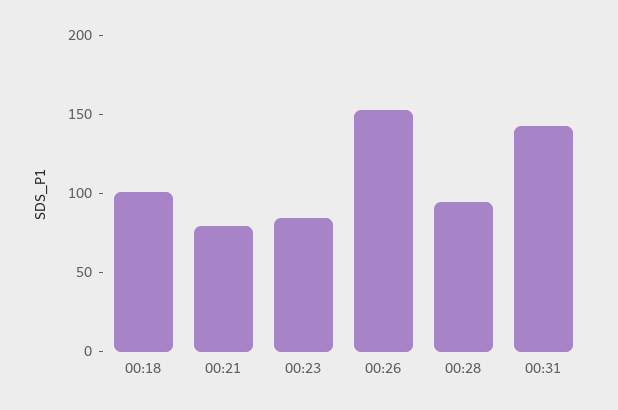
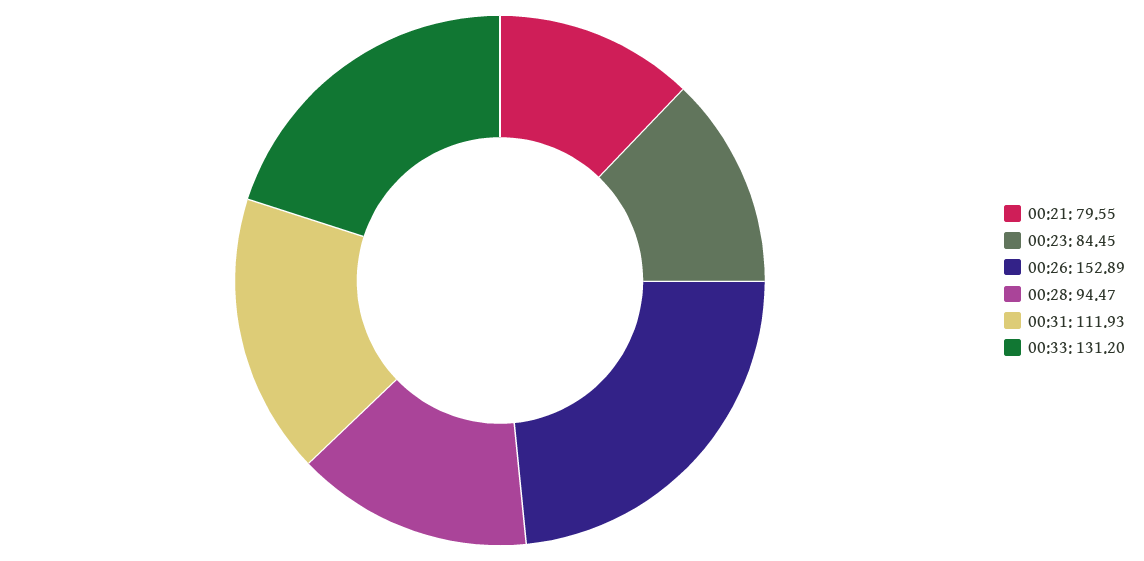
00:18: 100 -> none
00:31: 140 -> 111.93
00:33: none -> 131.2

